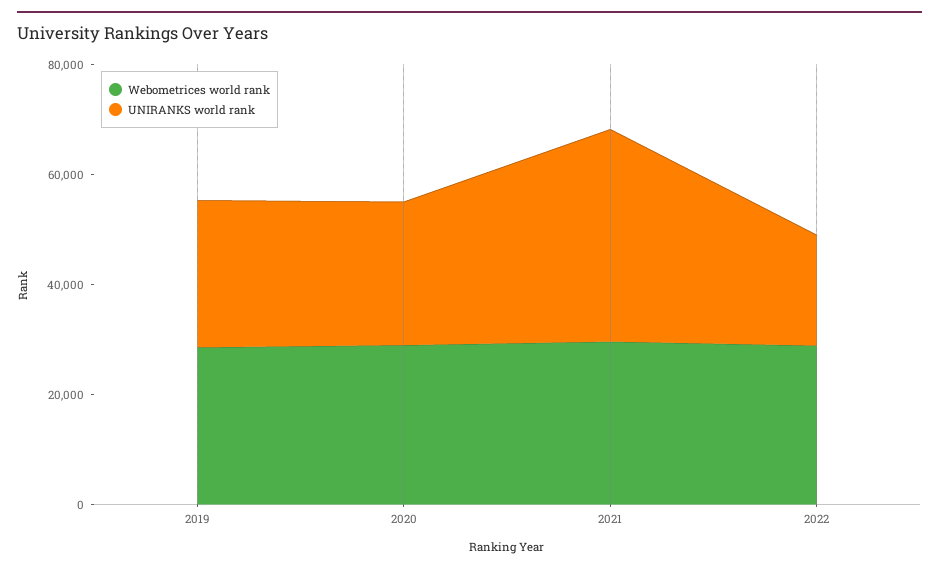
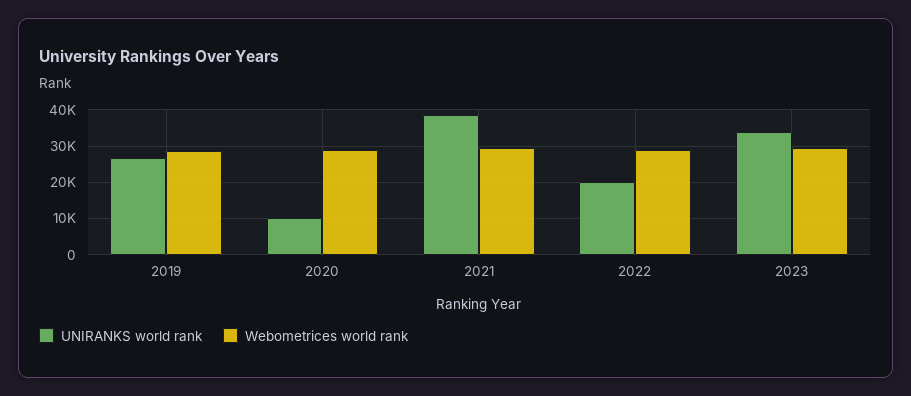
UNIRANKS world rank, 2020: 25000 -> 10000
UNIRANKS world rank, 2023: none -> 34000
Webometrices world rank, 2023: none -> 30000

